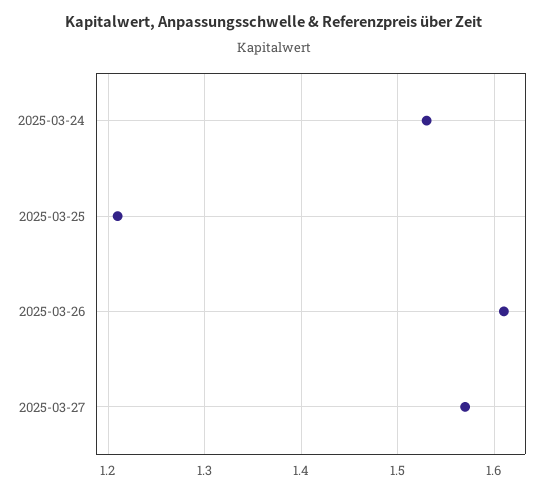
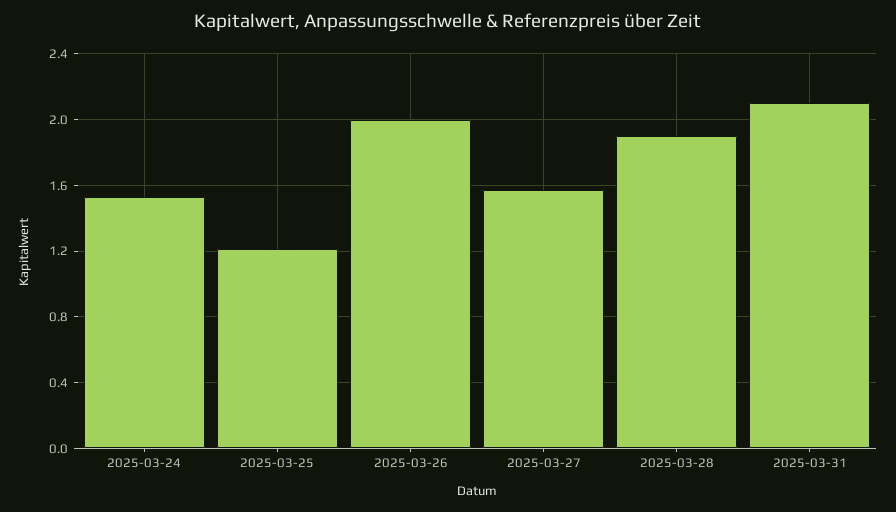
2025-03-26: 1.61 -> 2
2025-03-28: none -> 1.9
2025-03-31: none -> 2.1

